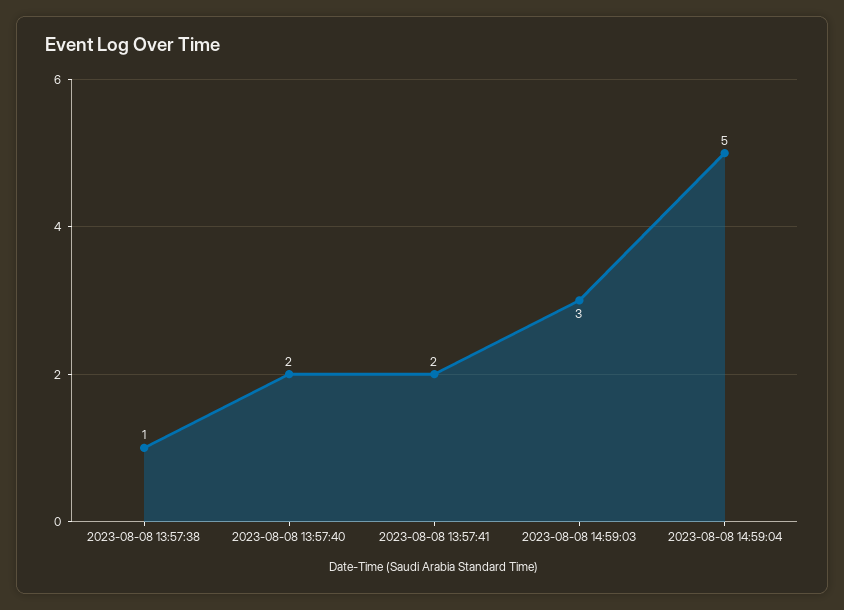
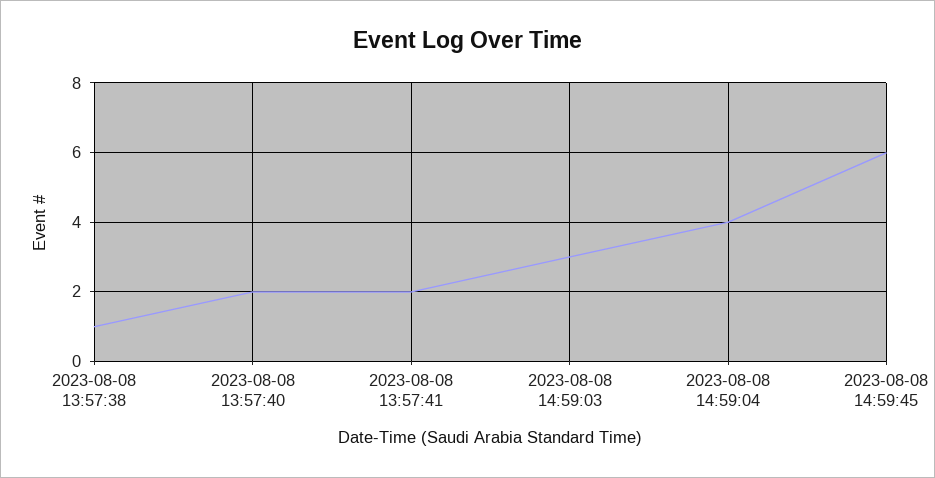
2023-08-08 14:59:04: 5 -> 4
2023-08-08 14:59:45: none -> 6

